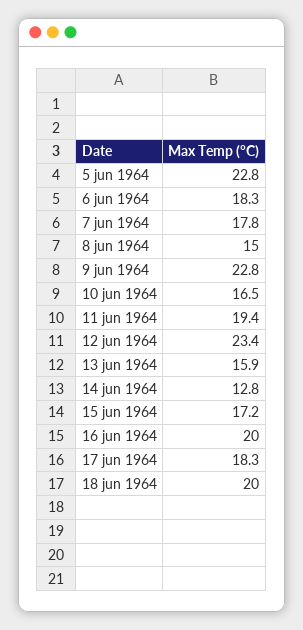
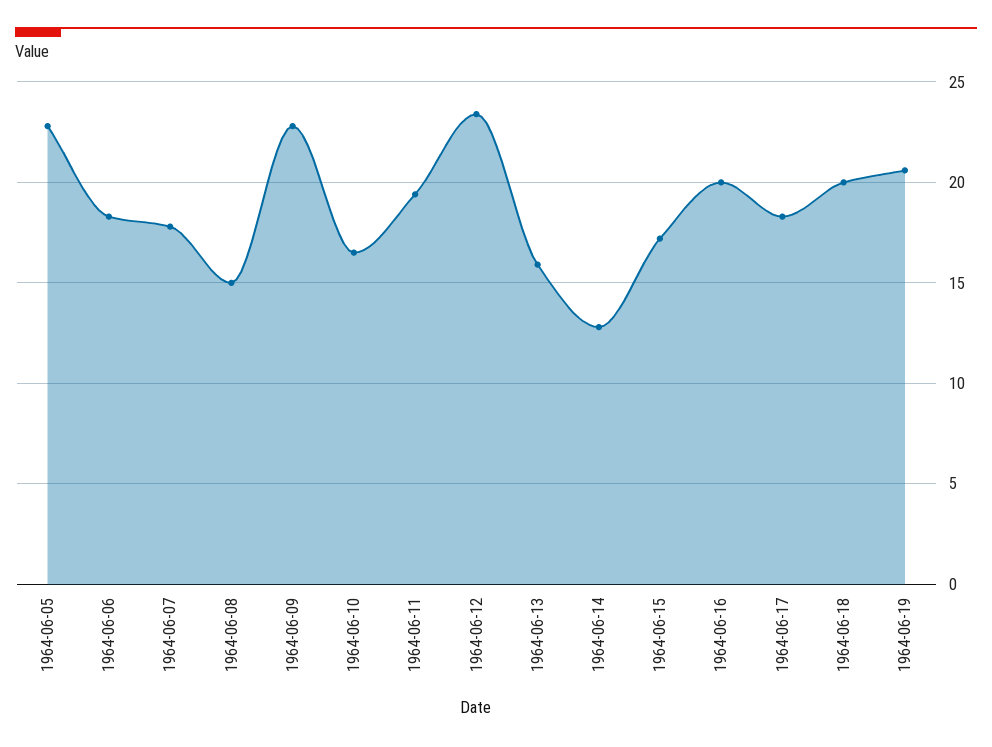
1964-06-19: none -> 20.5

